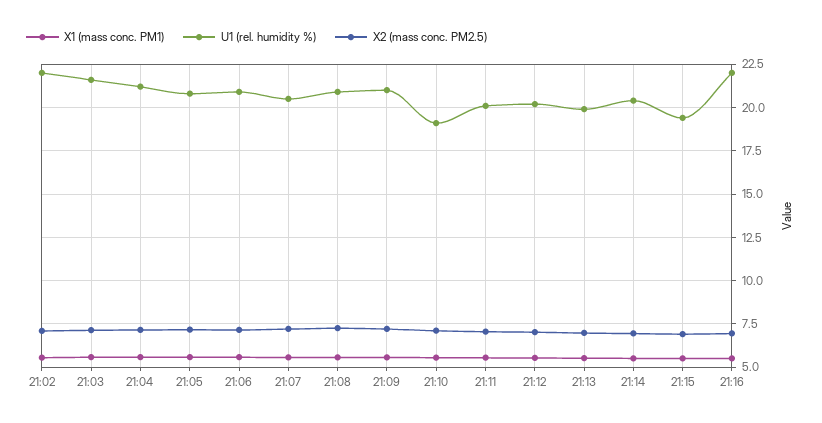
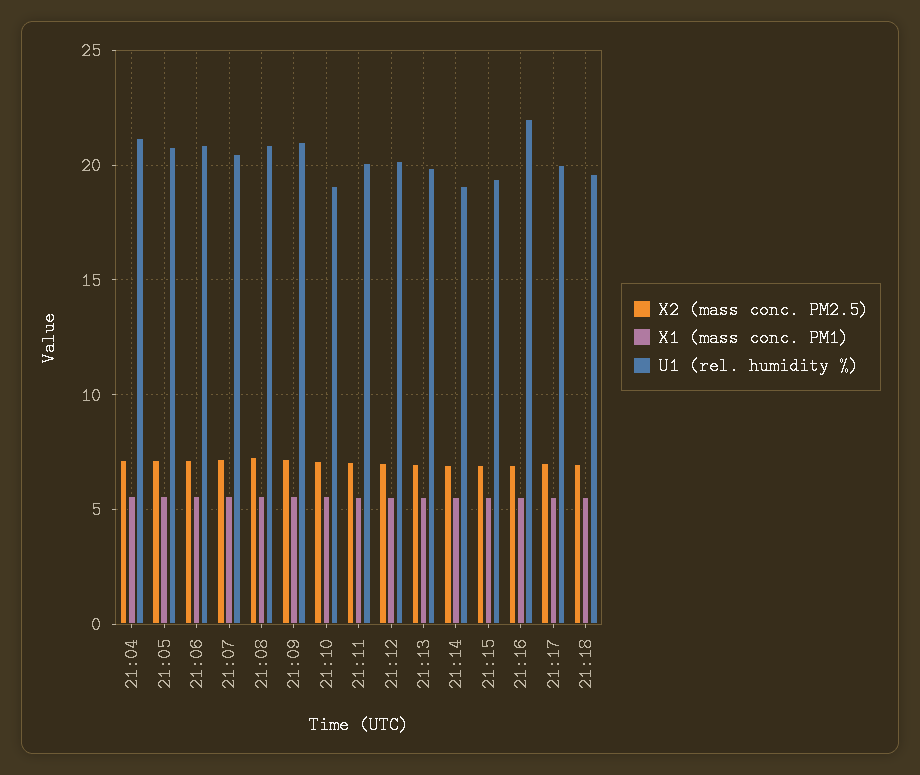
X1 (mass conc. PM1), 21:02: 5.5 -> none
U1 (rel. humidity %), 21:02: 22 -> none
X2 (mass conc. PM2.5), 21:02: 7 -> none
X1 (mass conc. PM1), 21:03: 5.5 -> none
U1 (rel. humidity %), 21:03: 21.5 -> none
X2 (mass conc. PM2.5), 21:03: 7 -> none
U1 (rel. humidity %), 21:14: 20.5 -> 19
X2 (mass conc. PM2.5), 21:17: none -> 7
X1 (mass conc. PM1), 21:17: none -> 5.5
U1 (rel. humidity %), 21:17: none -> 20
X2 (mass conc. PM2.5), 21:18: none -> 7
X1 (mass conc. PM1), 21:18: none -> 5.5
U1 (rel. humidity %), 21:18: none -> 19.5

